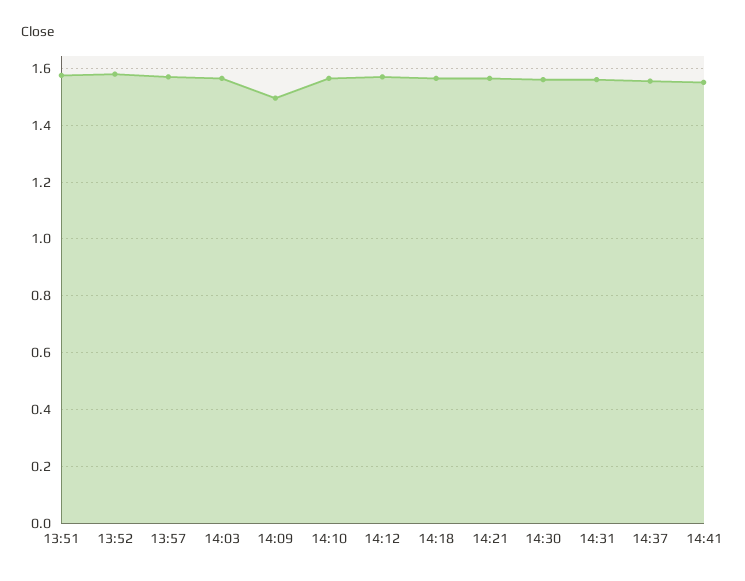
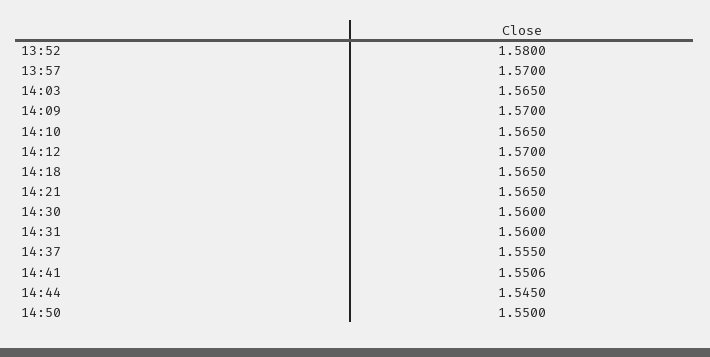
13:51: 1.575 -> none
14:09: 1.5 -> 1.57
14:44: none -> 1.545
14:50: none -> 1.55

